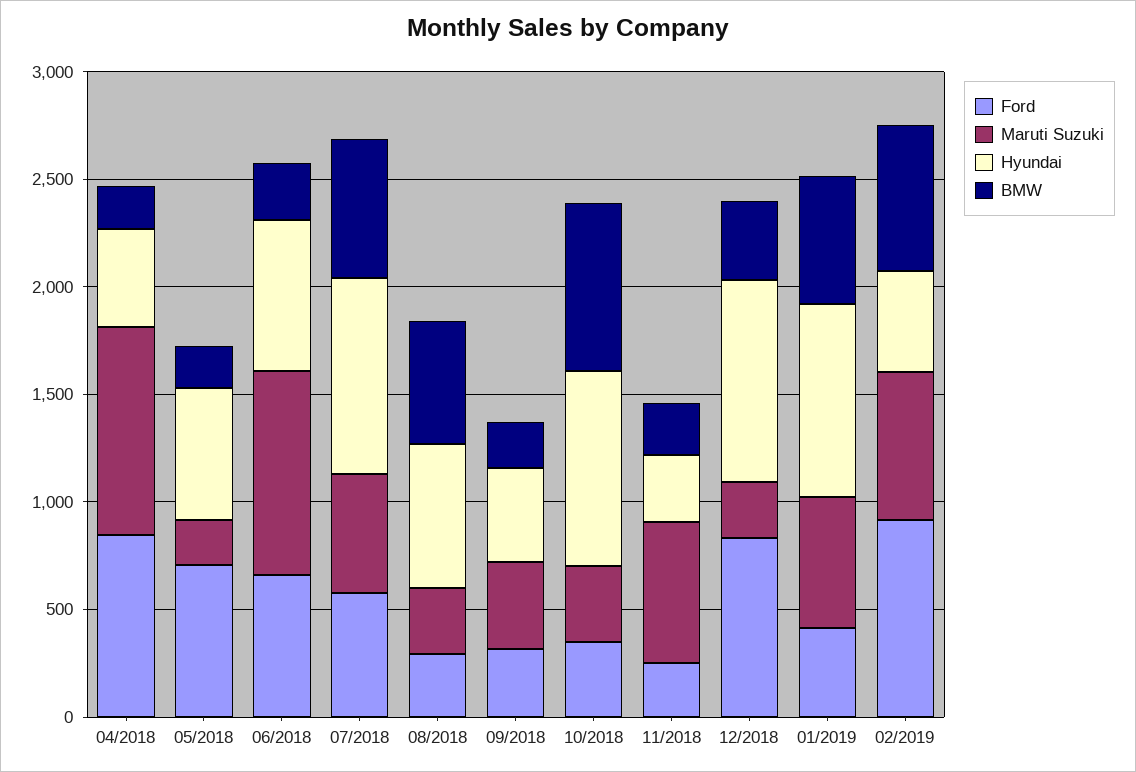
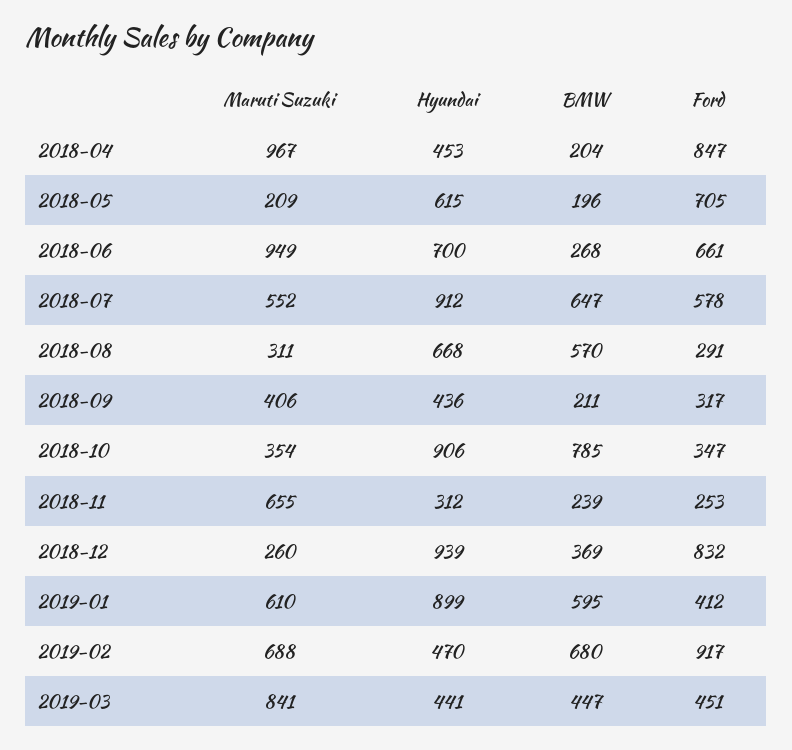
Maruti Suzuki, 2019-03: none -> 841
Hyundai, 2019-03: none -> 441
BMW, 2019-03: none -> 447
Ford, 2019-03: none -> 451

